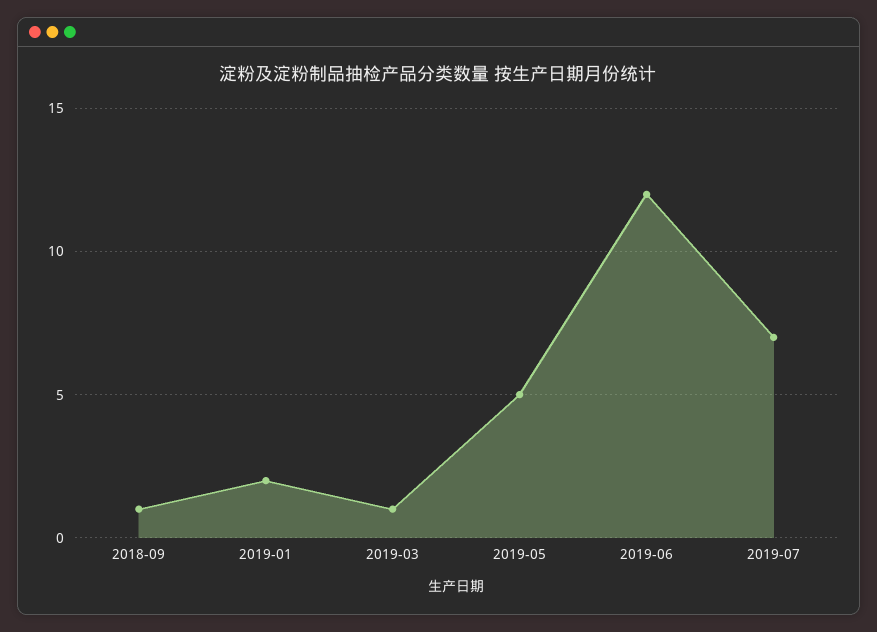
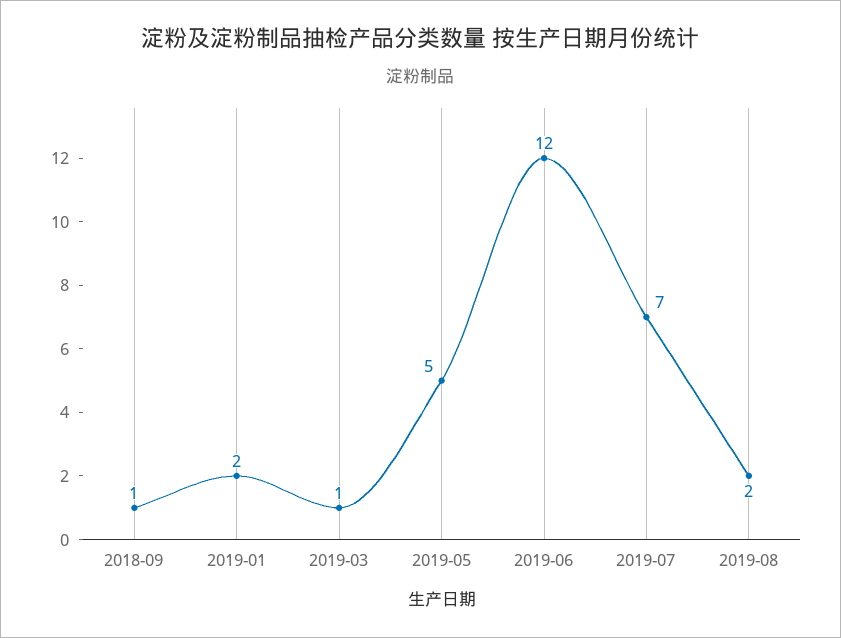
2019-08: none -> 2

